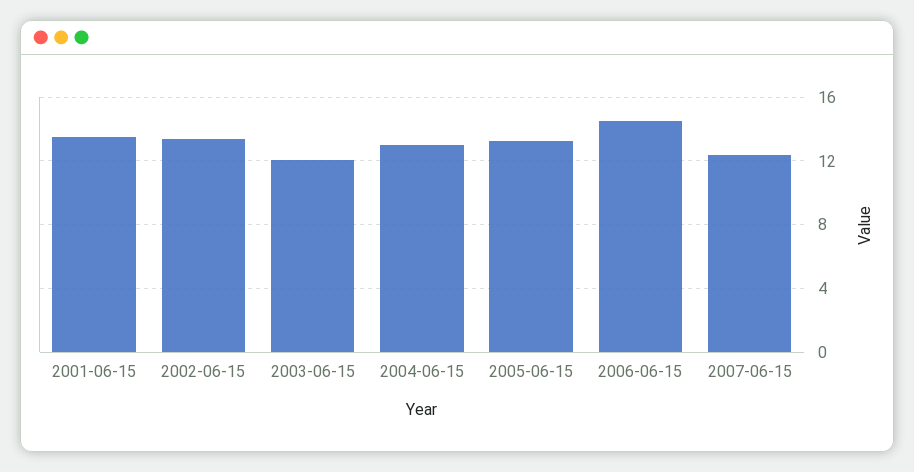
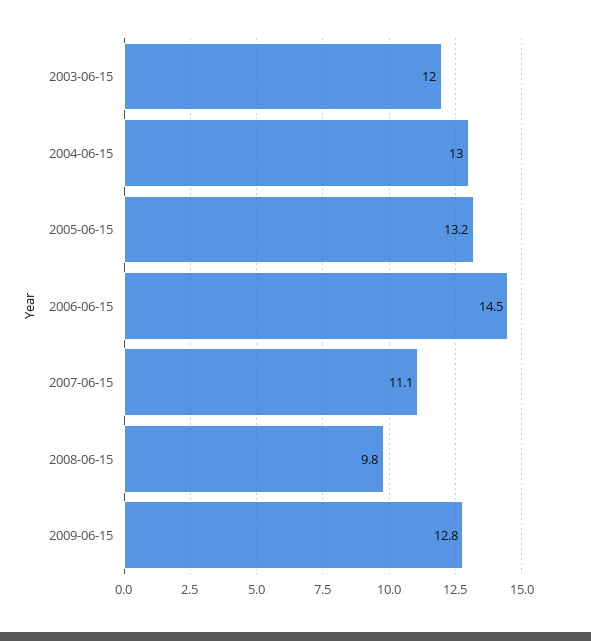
2001-06-15: 13.5 -> none
2002-06-15: 13.5 -> none
2007-06-15: 12.5 -> 11.1
2008-06-15: none -> 9.8
2009-06-15: none -> 12.8

